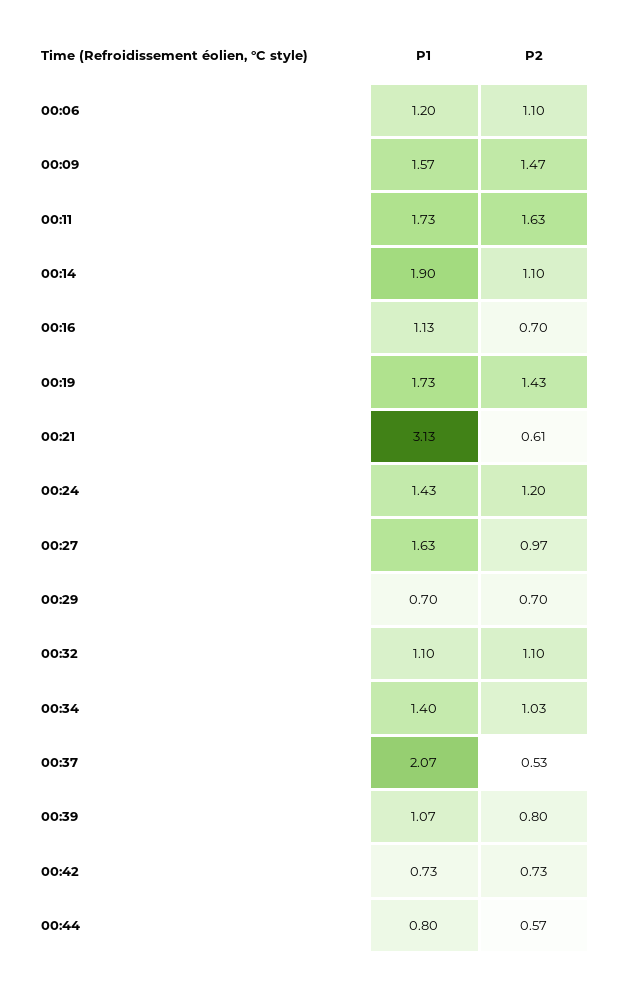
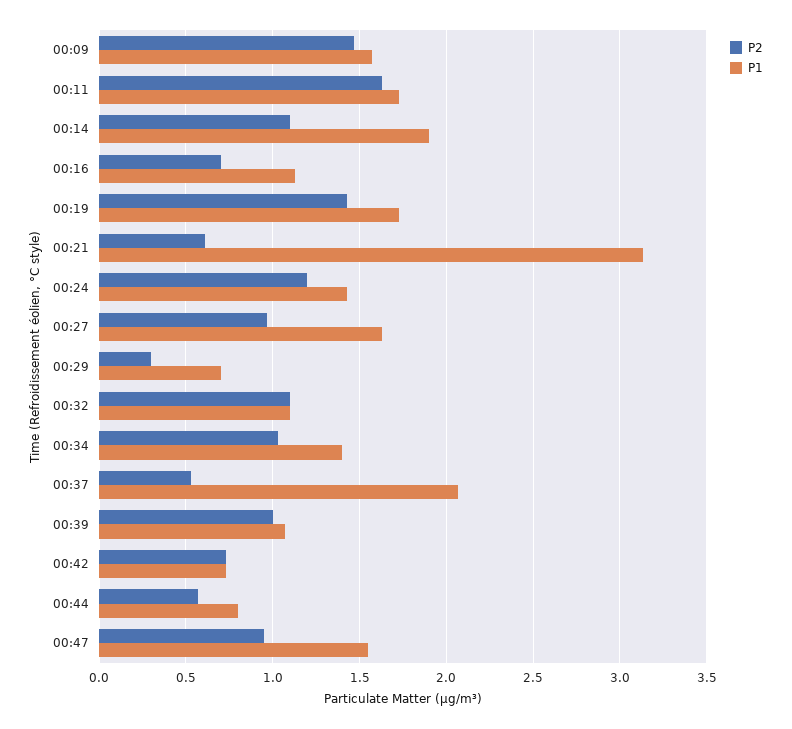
P1, 00:06: 1.2 -> none
P2, 00:06: 1.1 -> none
P2, 00:29: 0.7 -> 0.3
P2, 00:39: 0.8 -> 1
P2, 00:47: none -> 0.95
P1, 00:47: none -> 1.55

